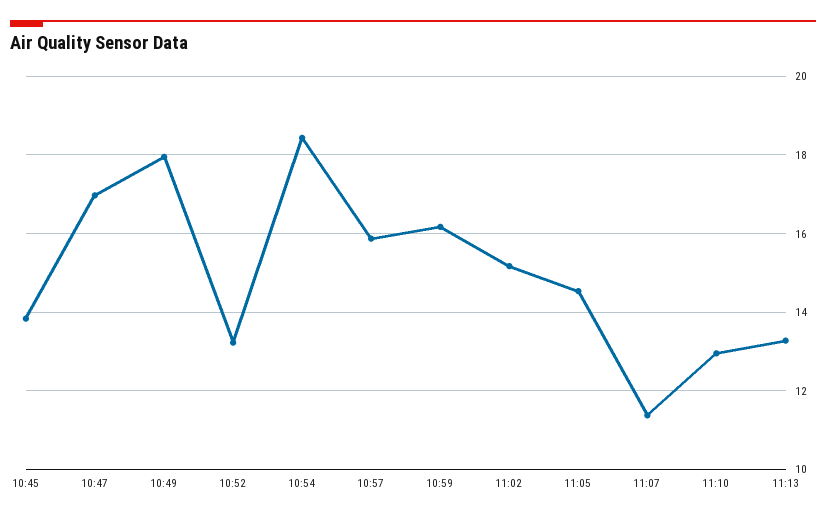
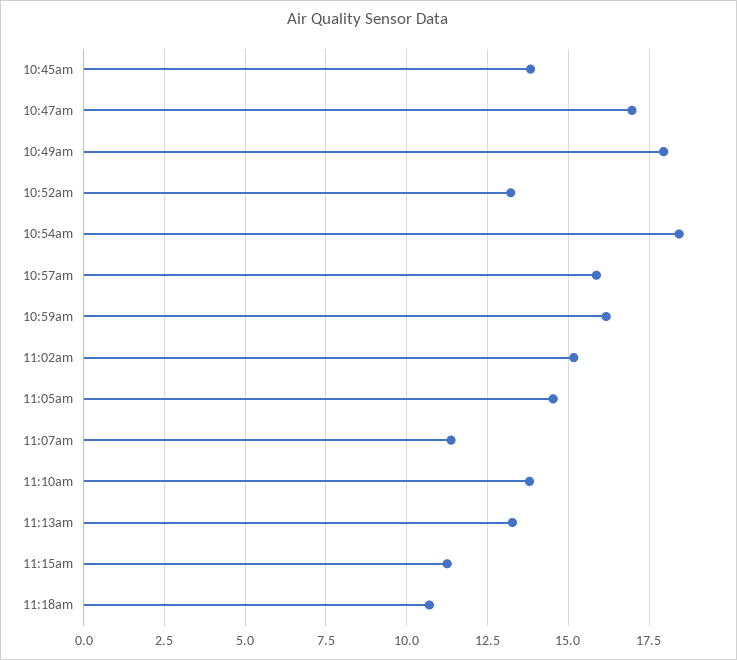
11:10: 13 -> 13.75
11:15am: none -> 11.25
11:18am: none -> 10.75

